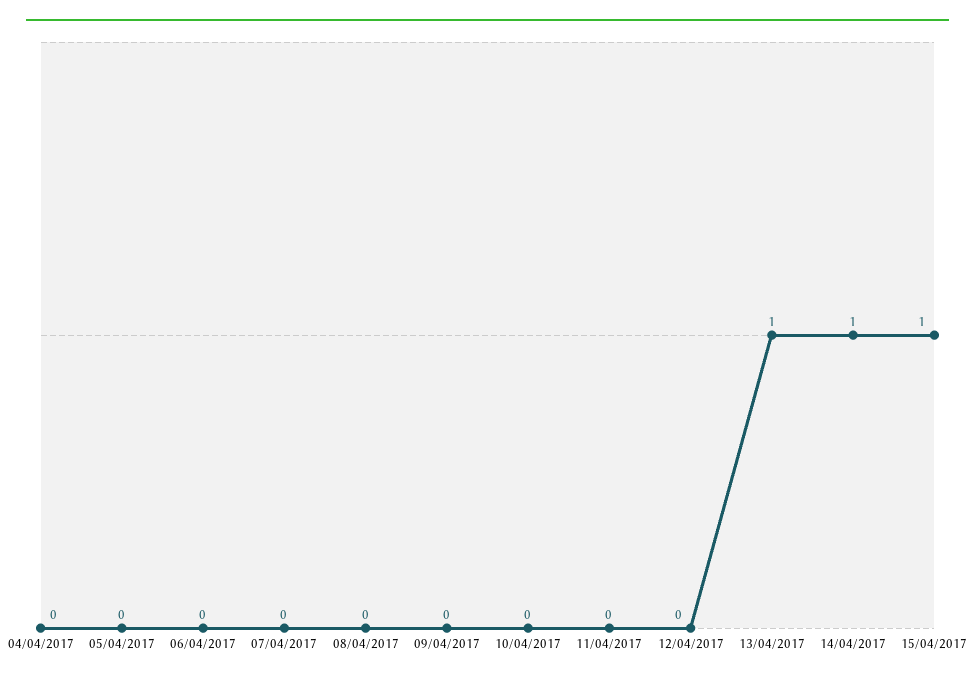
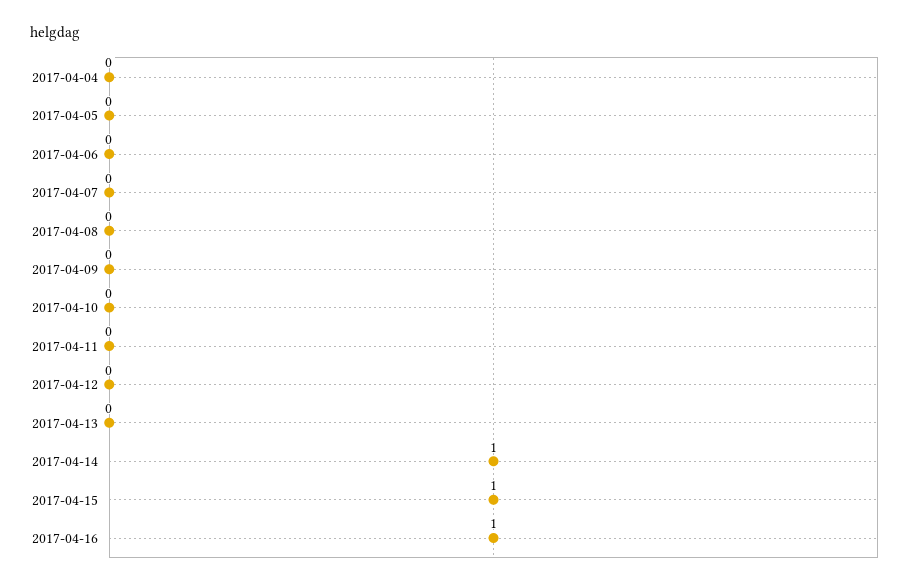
13/04/2017: 1 -> 0
2017-04-16: none -> 1

